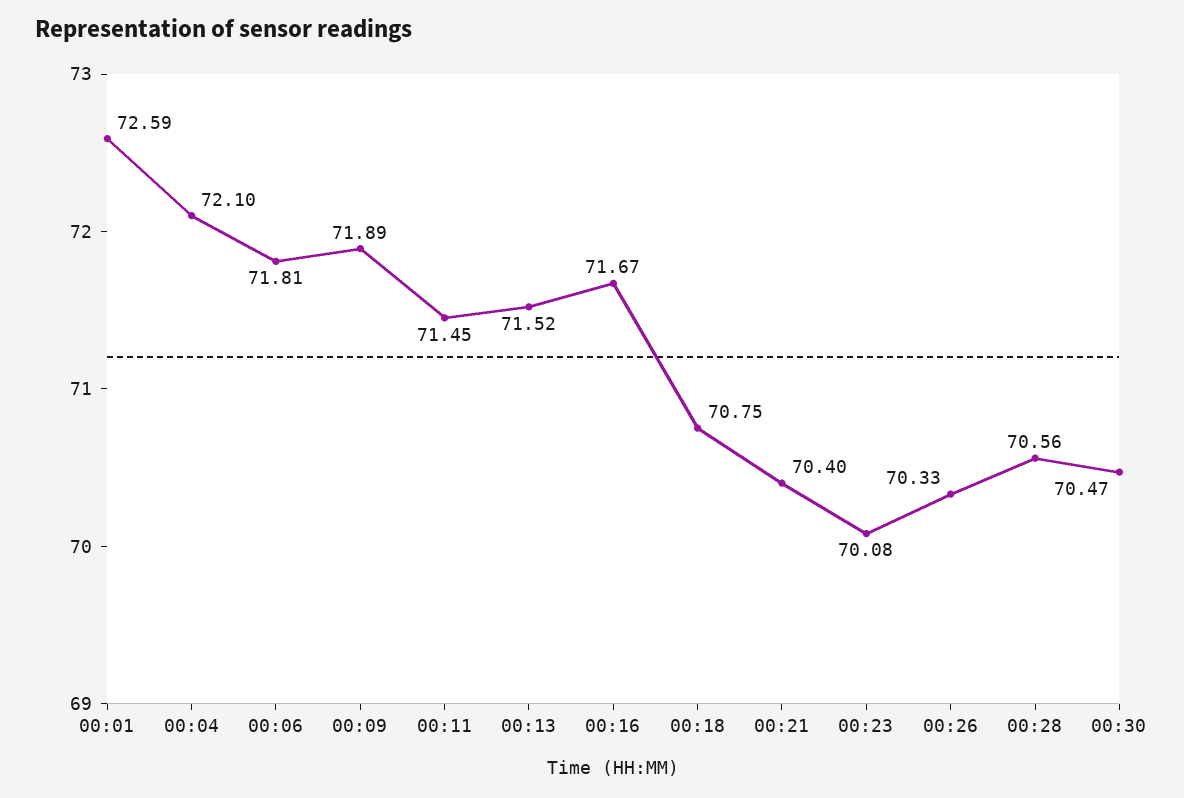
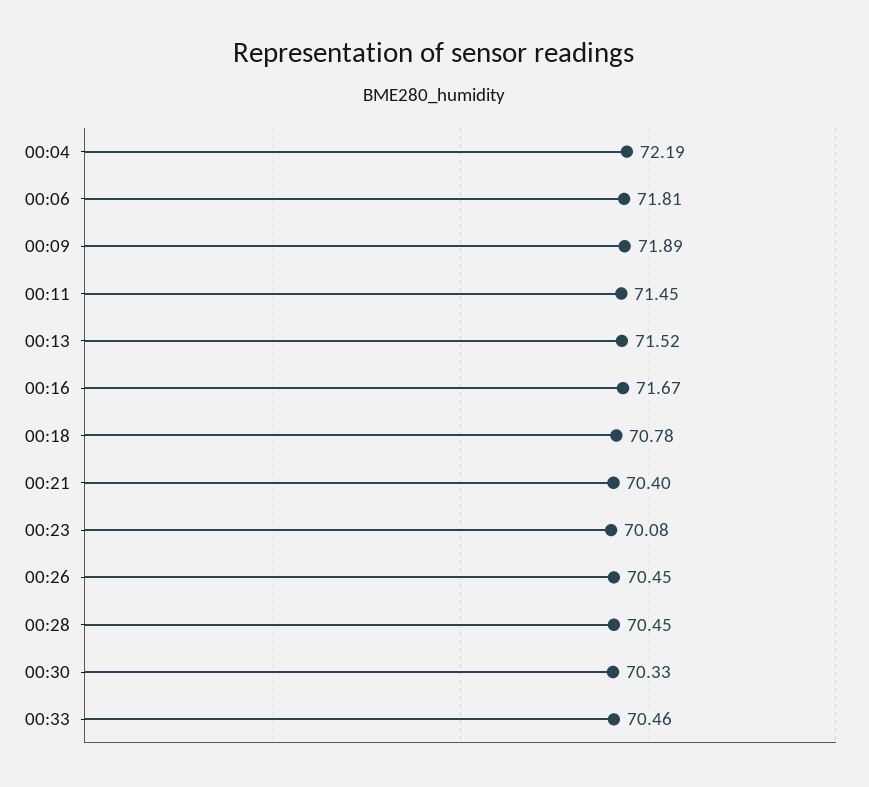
00:01: 72.59 -> none
00:04: 72.1 -> 72.19
00:18: 70.75 -> 70.78
00:26: 70.33 -> 70.45
00:28: 70.56 -> 70.45
00:30: 70.47 -> 70.33
00:33: none -> 70.46

